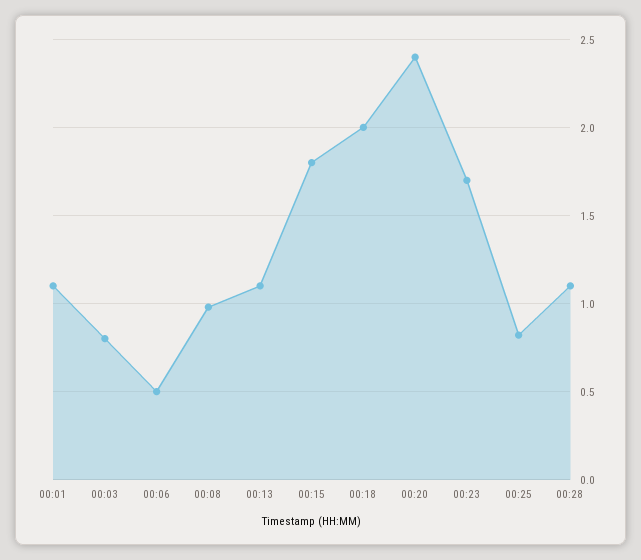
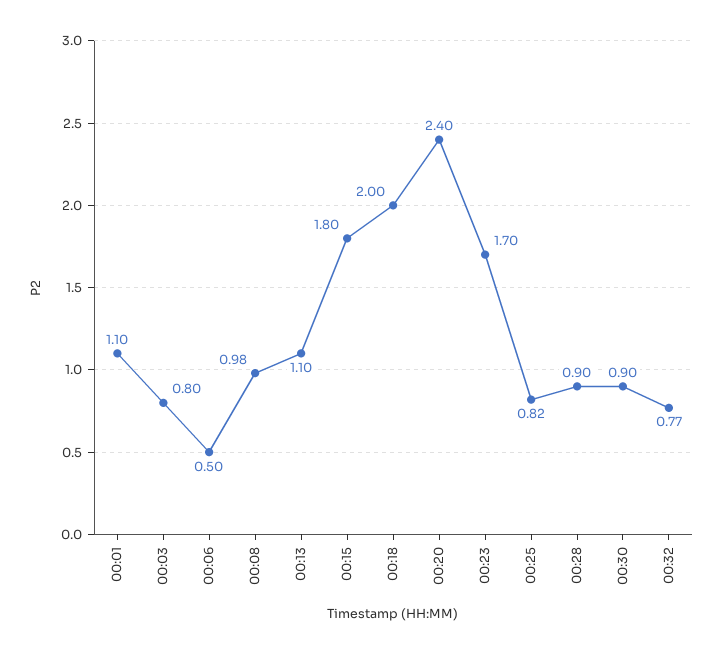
00:28: 1.1 -> 0.9
00:30: none -> 0.9
00:32: none -> 0.77

